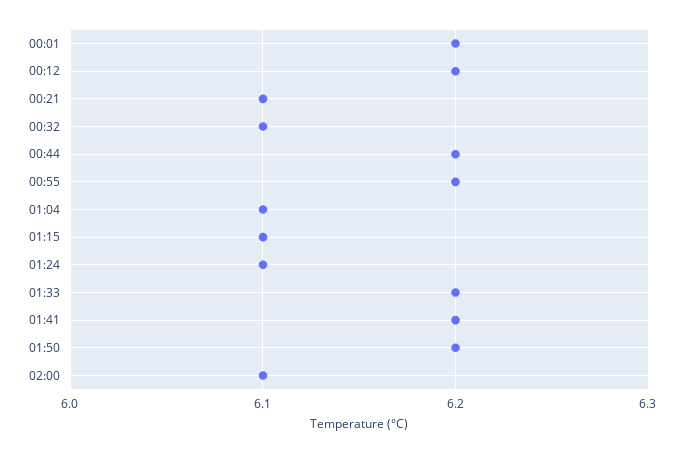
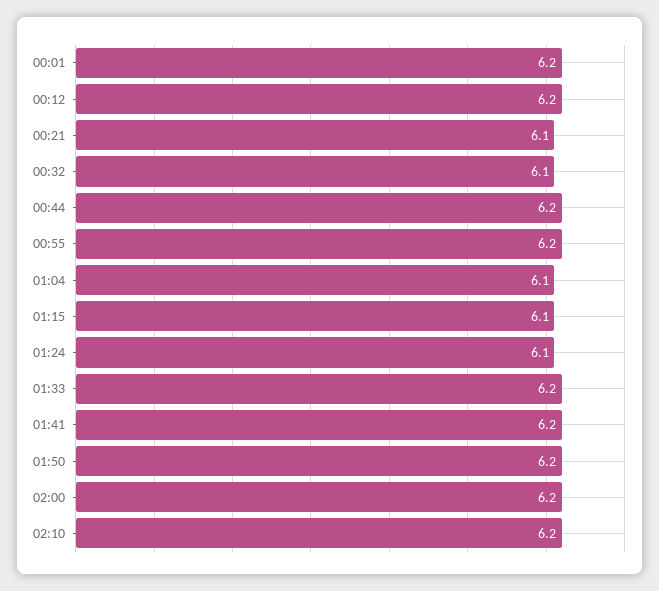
02:00: 6.1 -> 6.2
02:10: none -> 6.2

